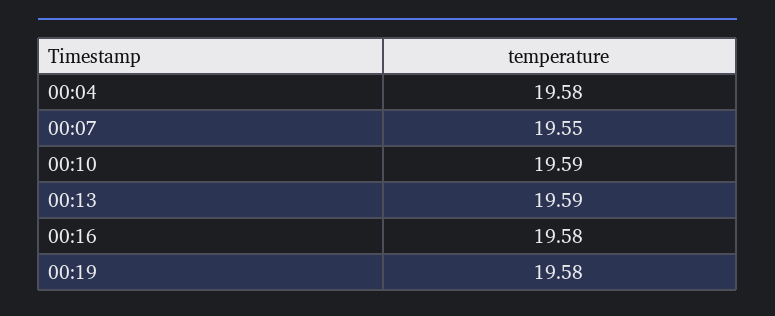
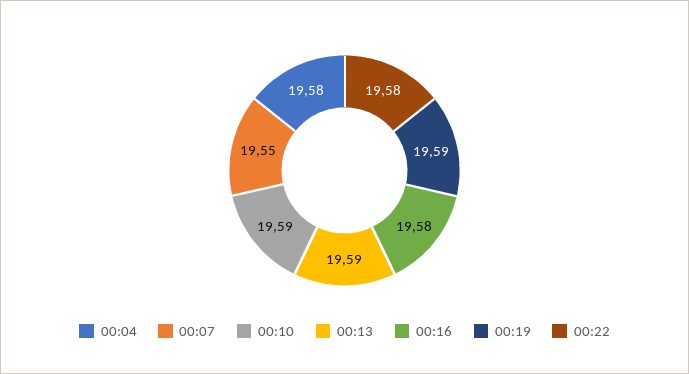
00:19: 19.58 -> 19.59
00:22: none -> 19.58

